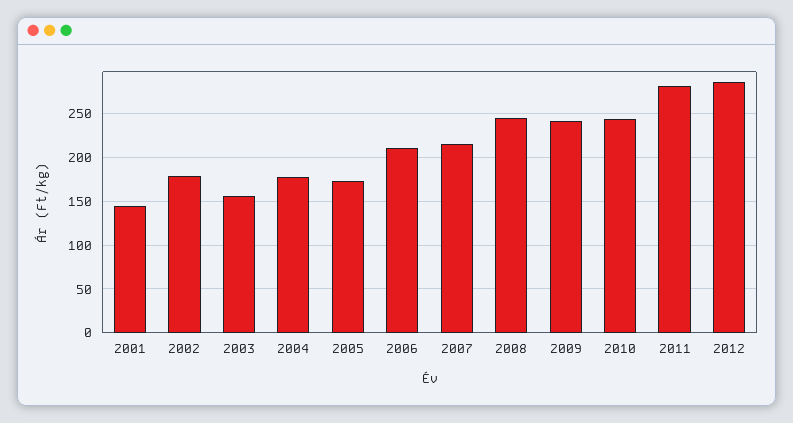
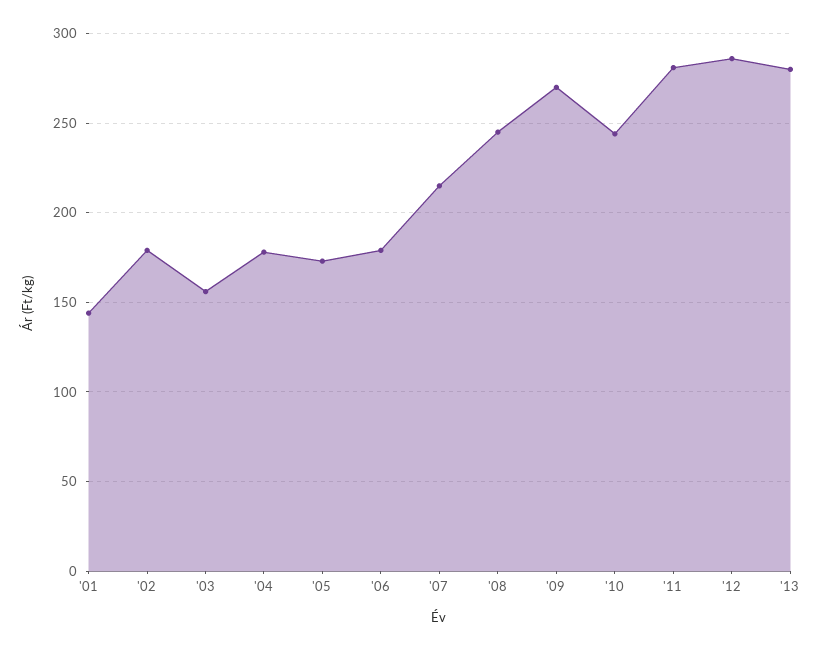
2006: 210 -> 180
2009: 240 -> 270
'13: none -> 280

